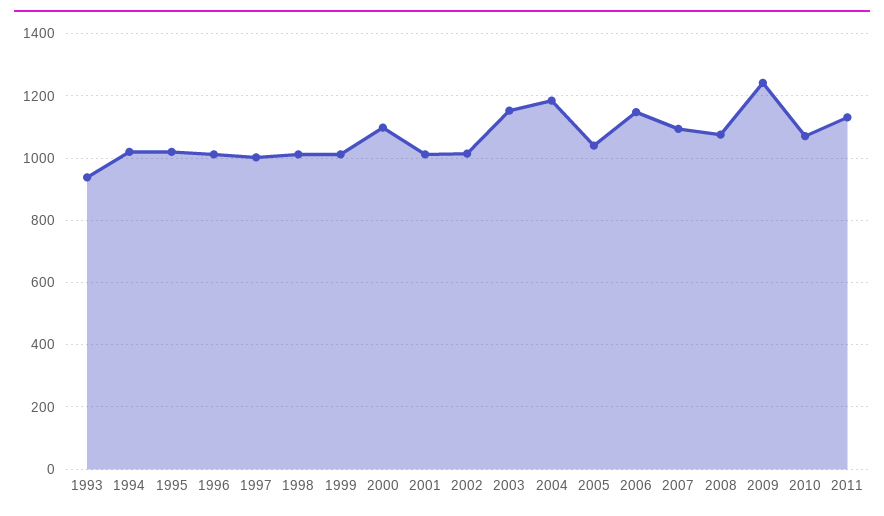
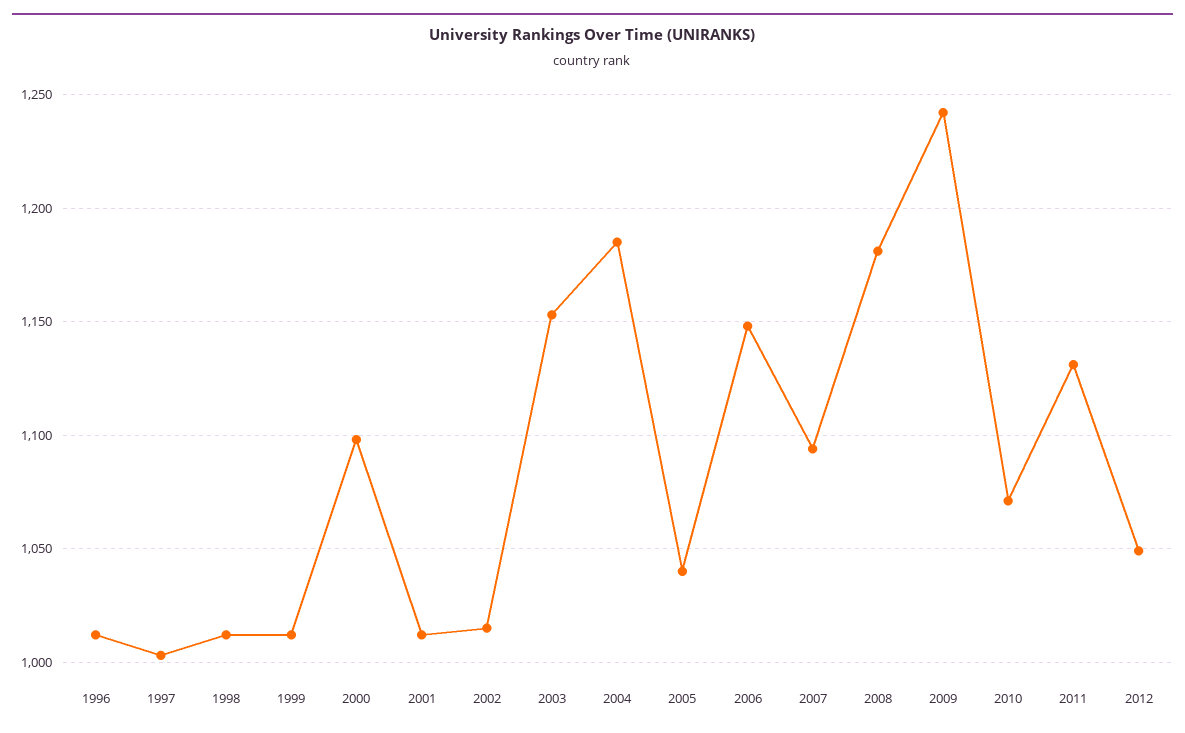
1993: 940 -> none
1994: 1020 -> none
1995: 1020 -> none
2008: 1080 -> 1180
2012: none -> 1050

